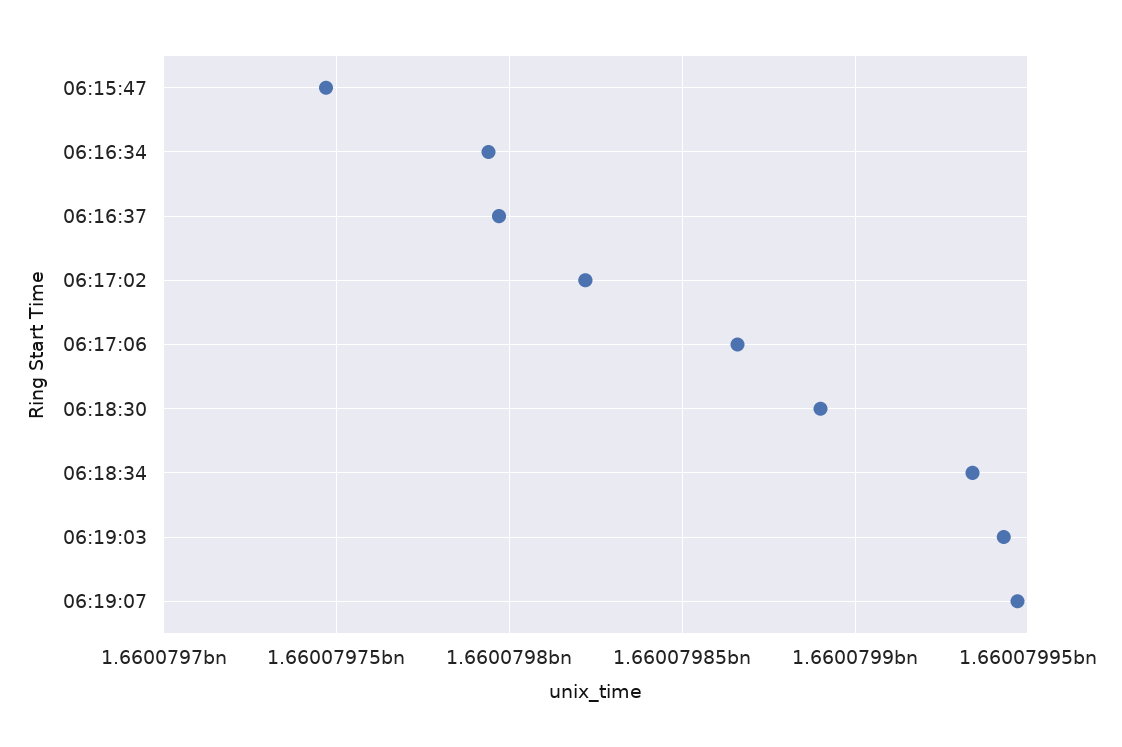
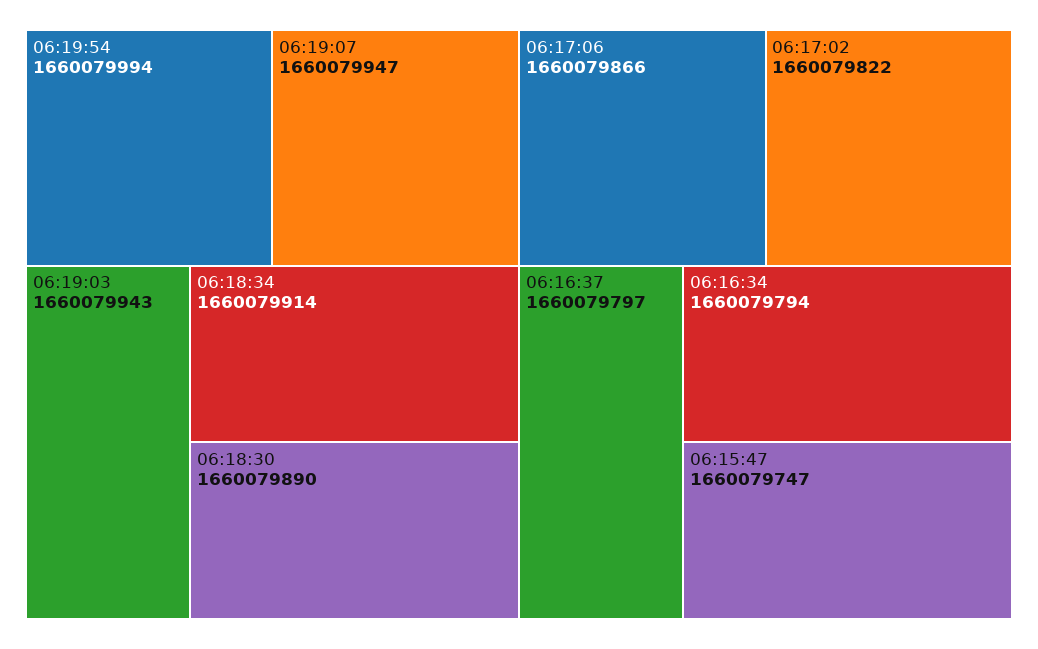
06:18:34: 1660079935 -> 1660079914
06:19:54: none -> 1660079994

